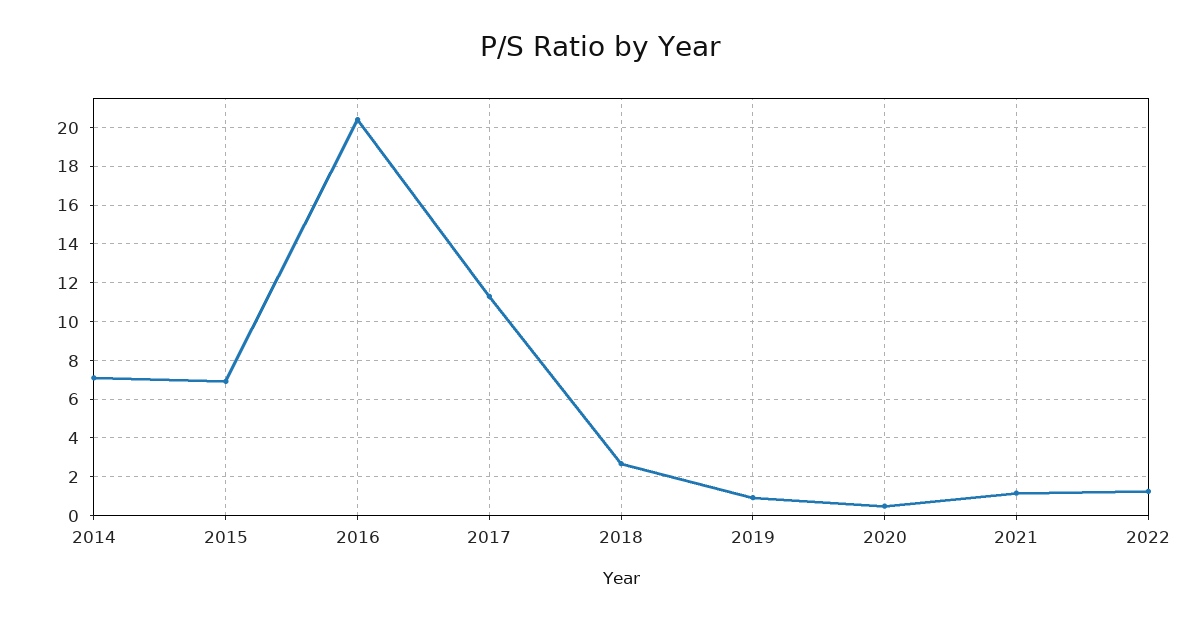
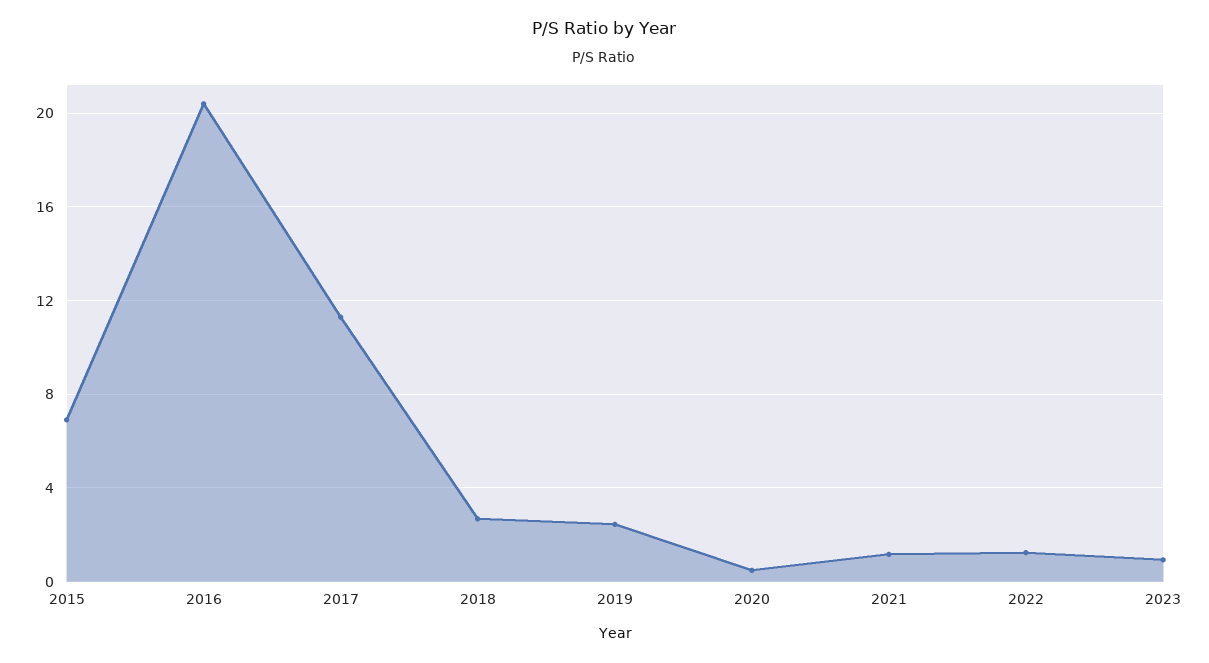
2014: 7 -> none
2019: 1 -> 2.5
2023: none -> 1

